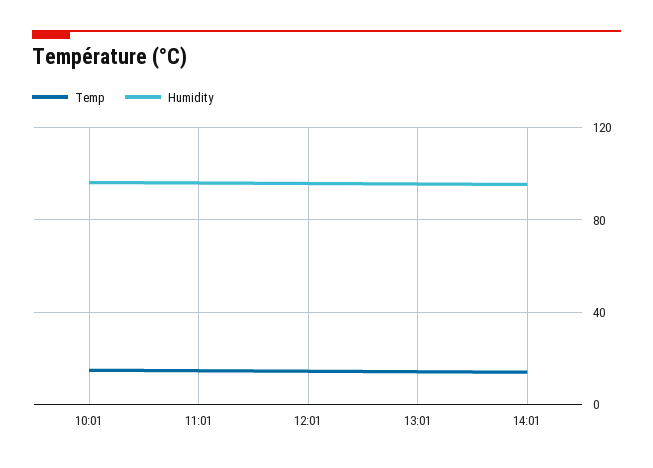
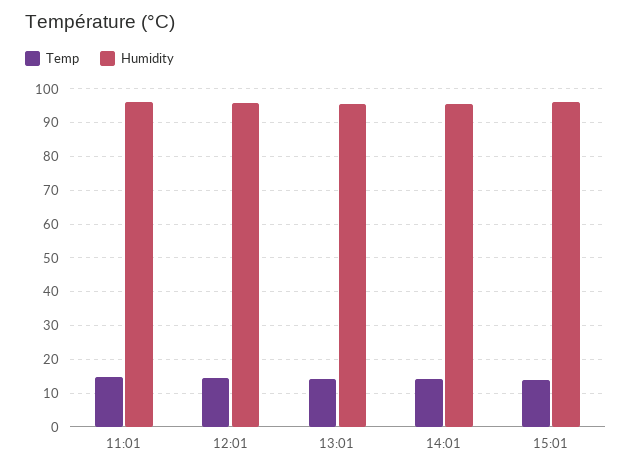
Temp, 10:01: 15 -> none
Humidity, 10:01: 95 -> none
Temp, 15:01: none -> 14
Humidity, 15:01: none -> 96

